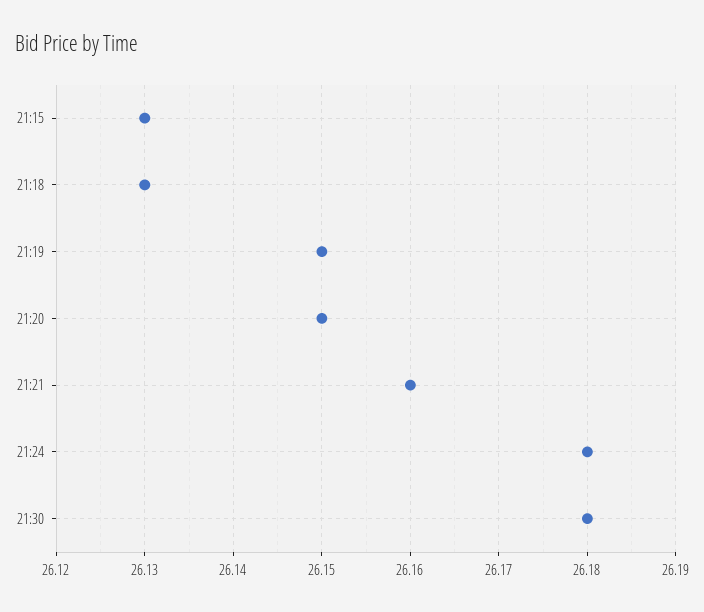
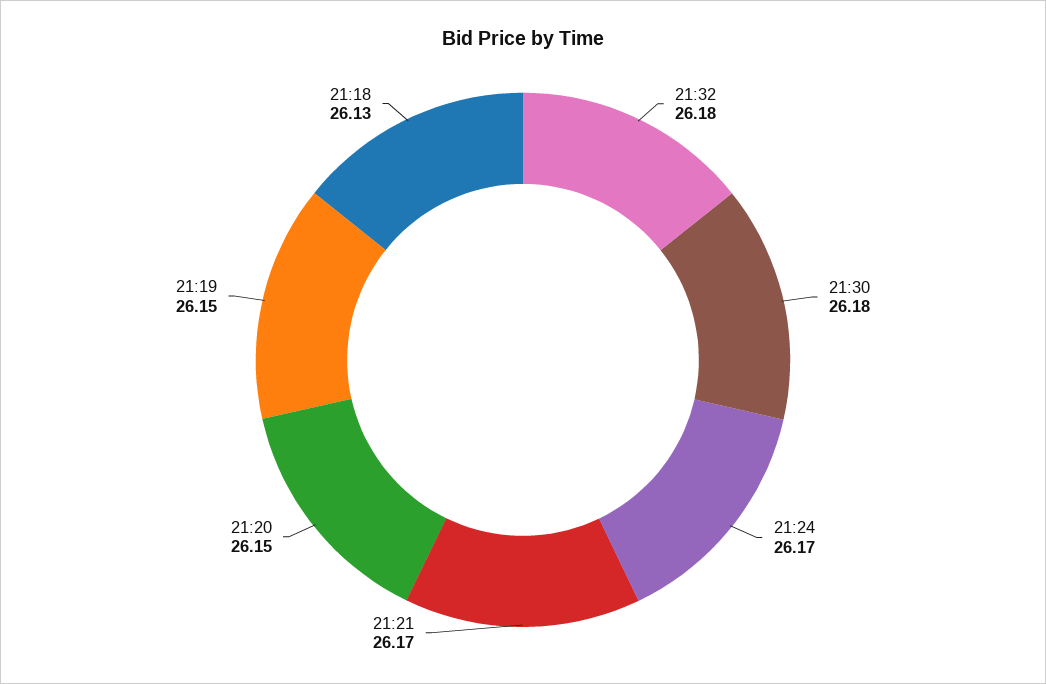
21:15: 26.13 -> none
21:21: 26.16 -> 26.17
21:24: 26.18 -> 26.17
21:32: none -> 26.18

